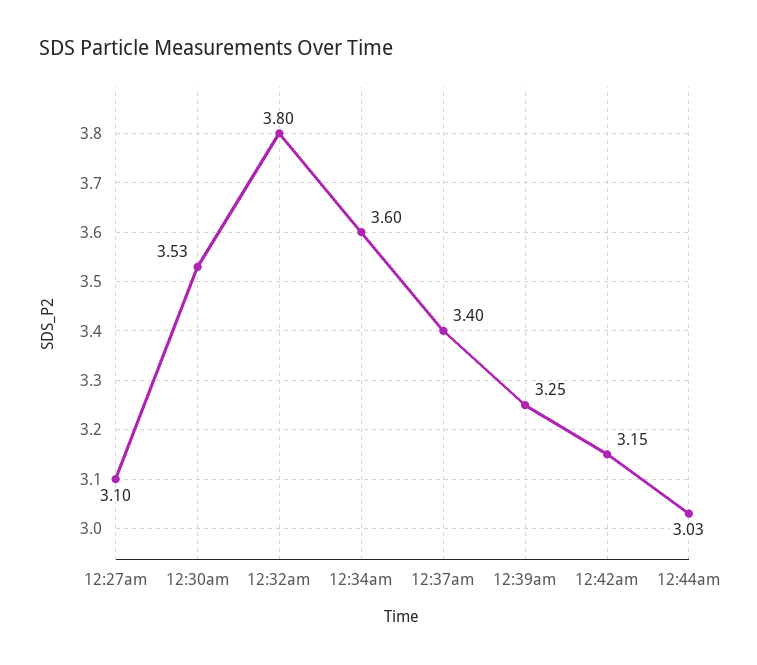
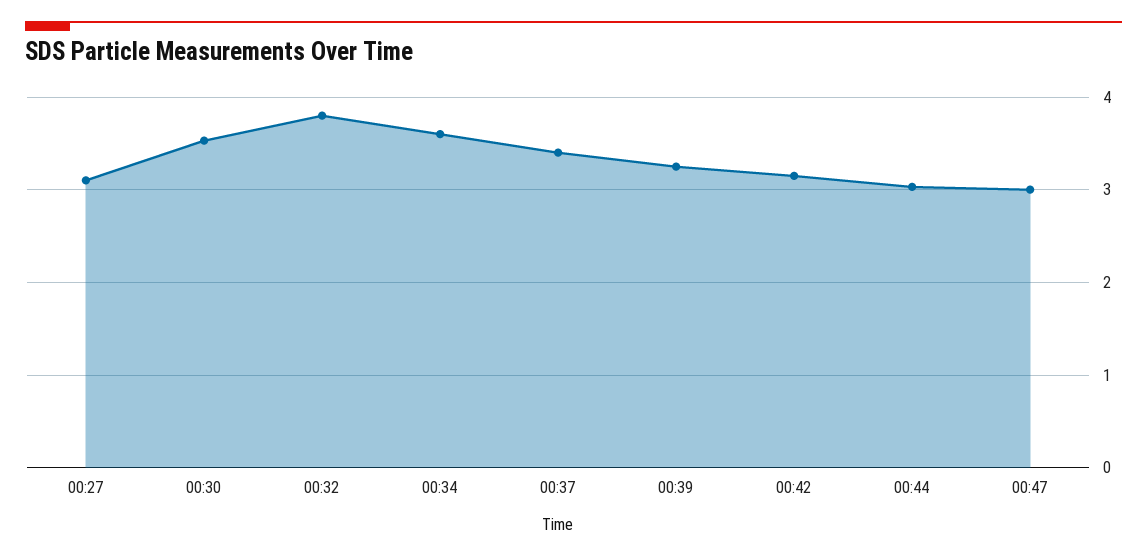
00:47: none -> 3

